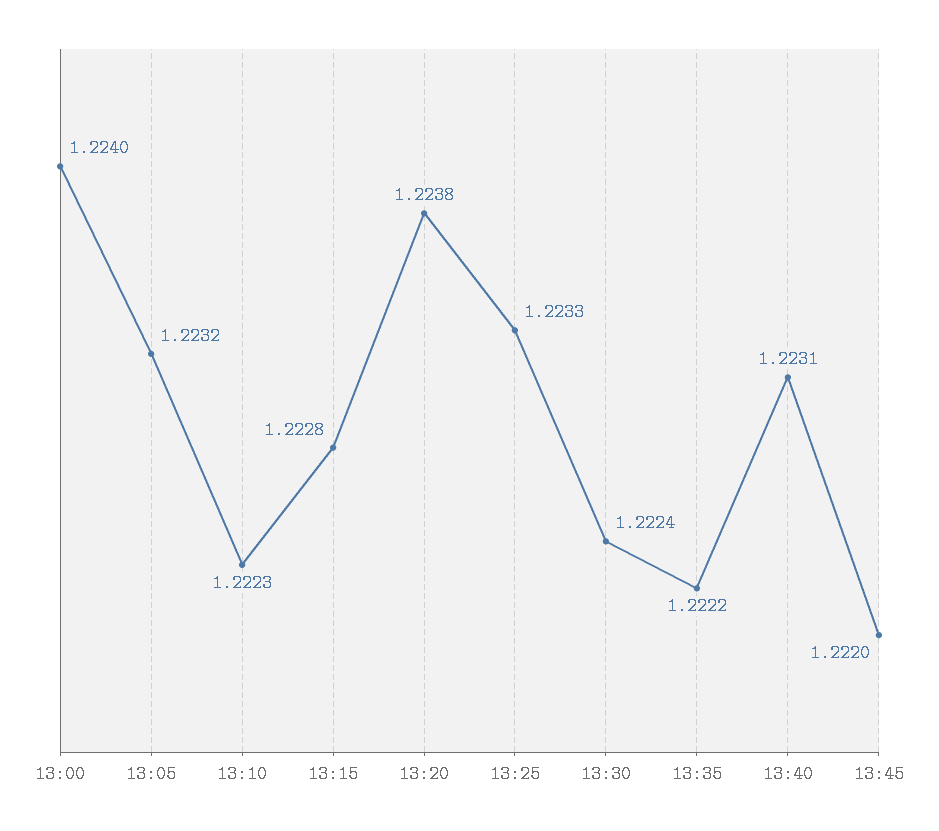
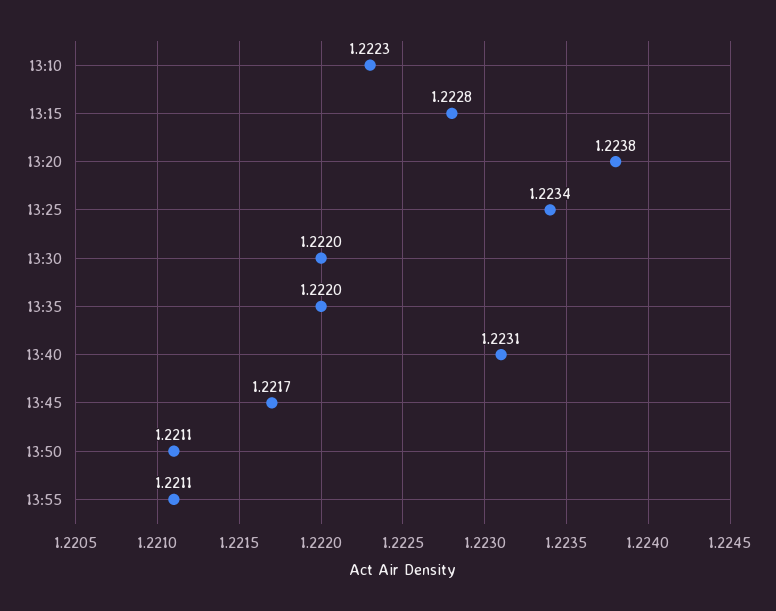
13:00: 1.224 -> none
13:05: 1.2232 -> none
13:25: 1.2233 -> 1.2234
13:30: 1.2224 -> 1.222
13:35: 1.2222 -> 1.222
13:45: 1.222 -> 1.2217
13:50: none -> 1.2211
13:55: none -> 1.2211

